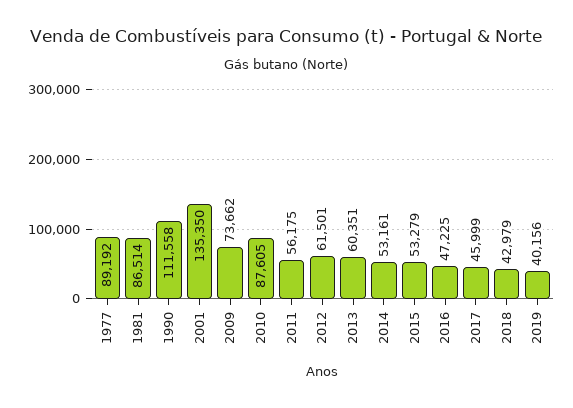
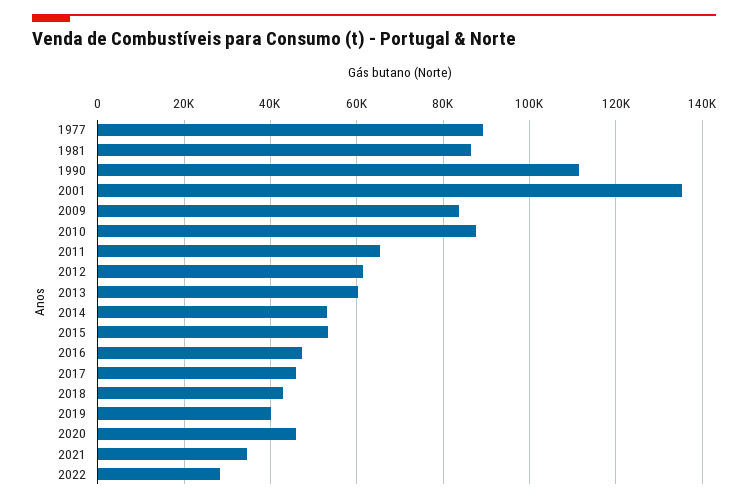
2009: 73662 -> 84000
2011: 56175 -> 66000
2020: none -> 46000
2021: none -> 34000
2022: none -> 28000

